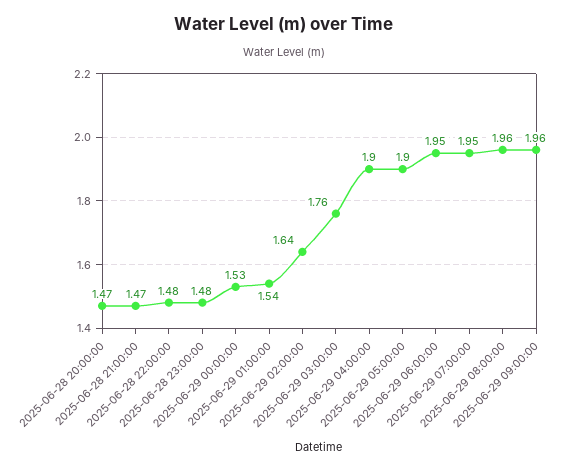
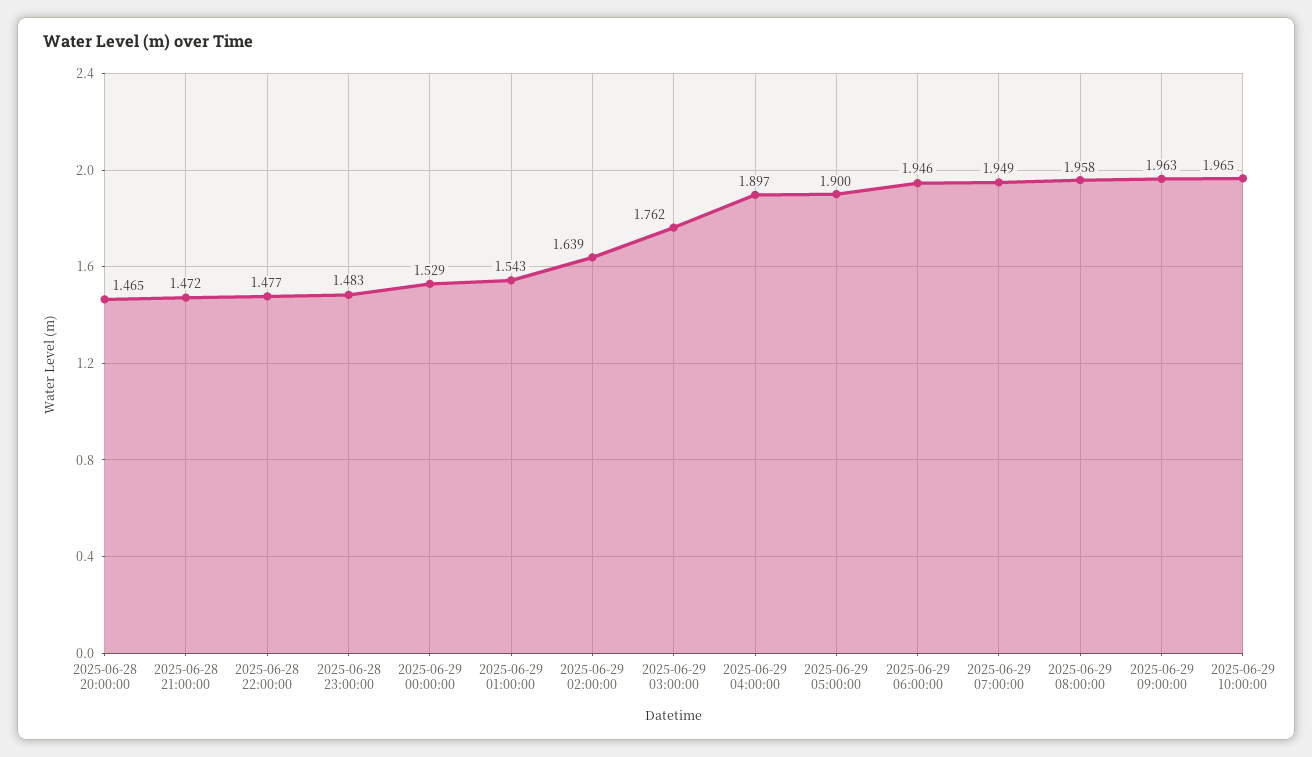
2025-06-29 10:00:00: none -> 1.965

